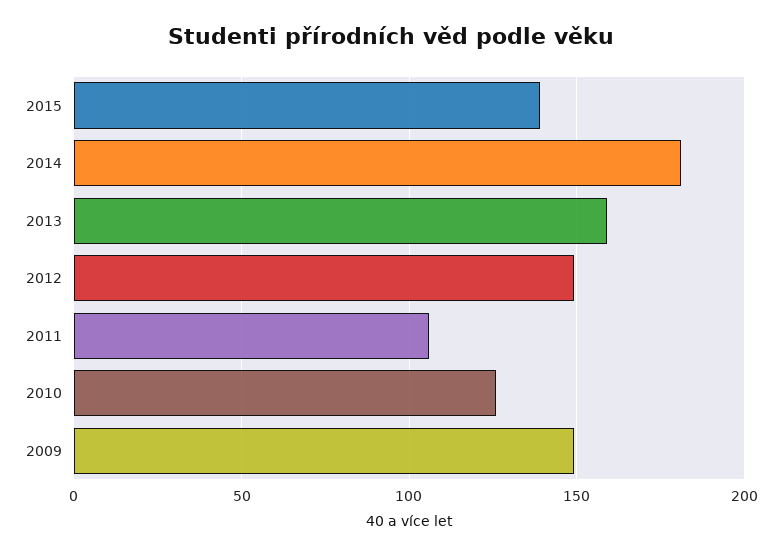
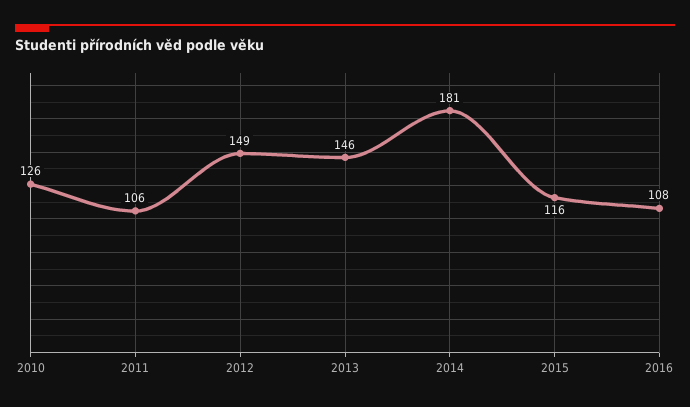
2015: 140 -> 116
2013: 160 -> 146
2009: 150 -> none
2016: none -> 108

